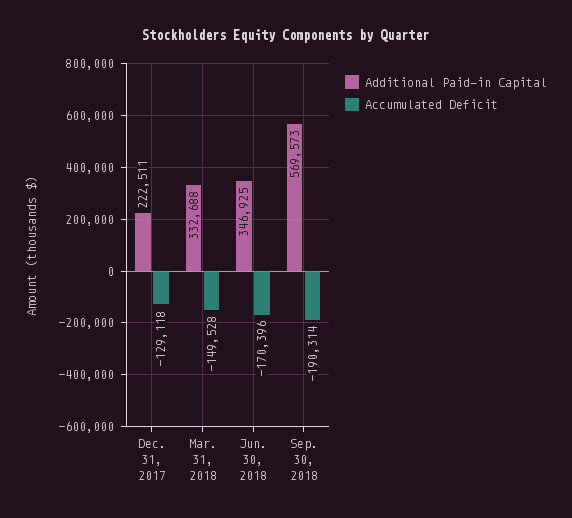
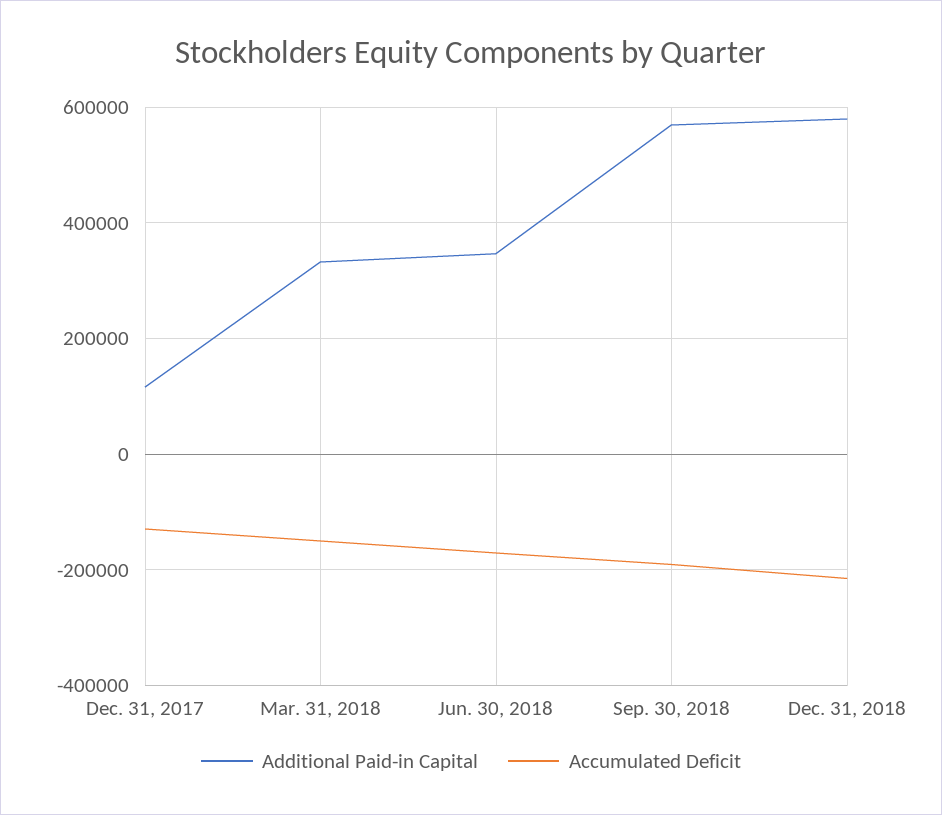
Additional Paid-in Capital, Dec. 31, 2017: 222511 -> 120000
Additional Paid-in Capital, Dec. 31, 2018: none -> 580000
Accumulated Deficit, Dec. 31, 2018: none -> -220000

